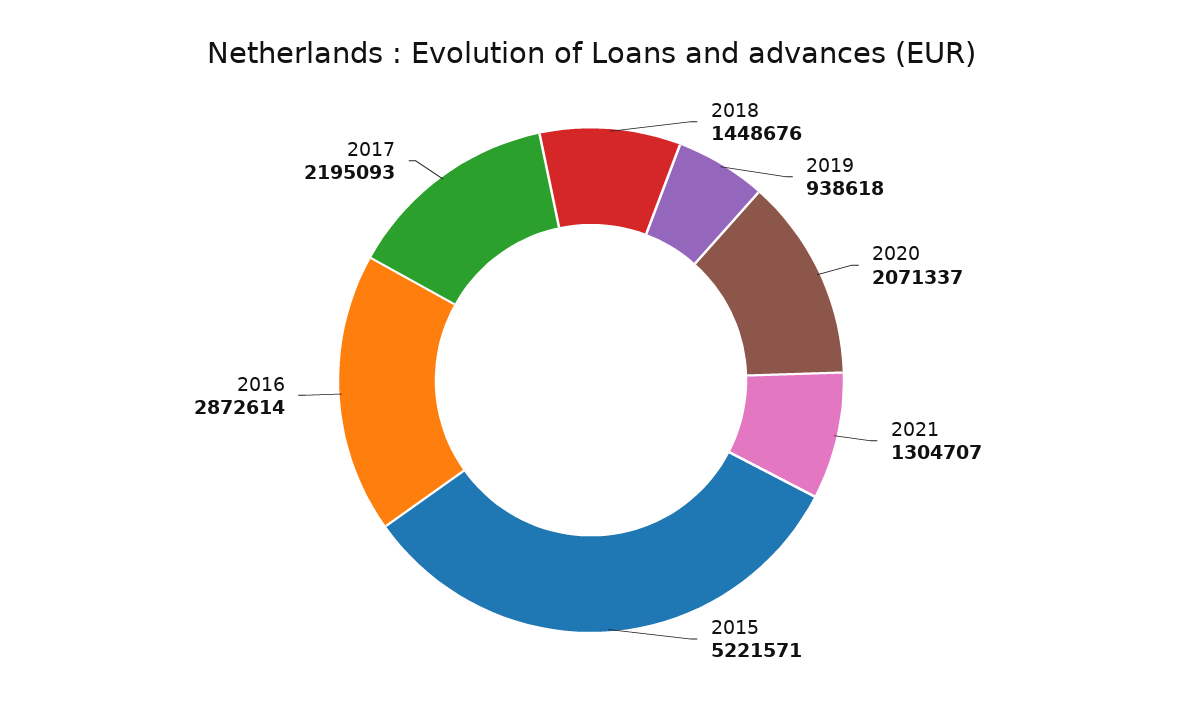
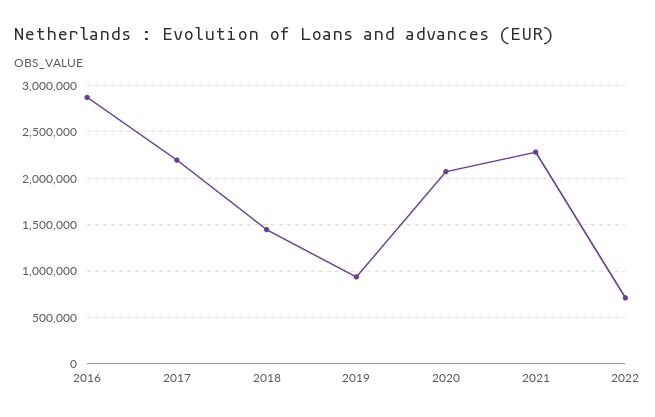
2021: 1304707 -> 2300000
2015: 5221571 -> none
2022: none -> 700000

